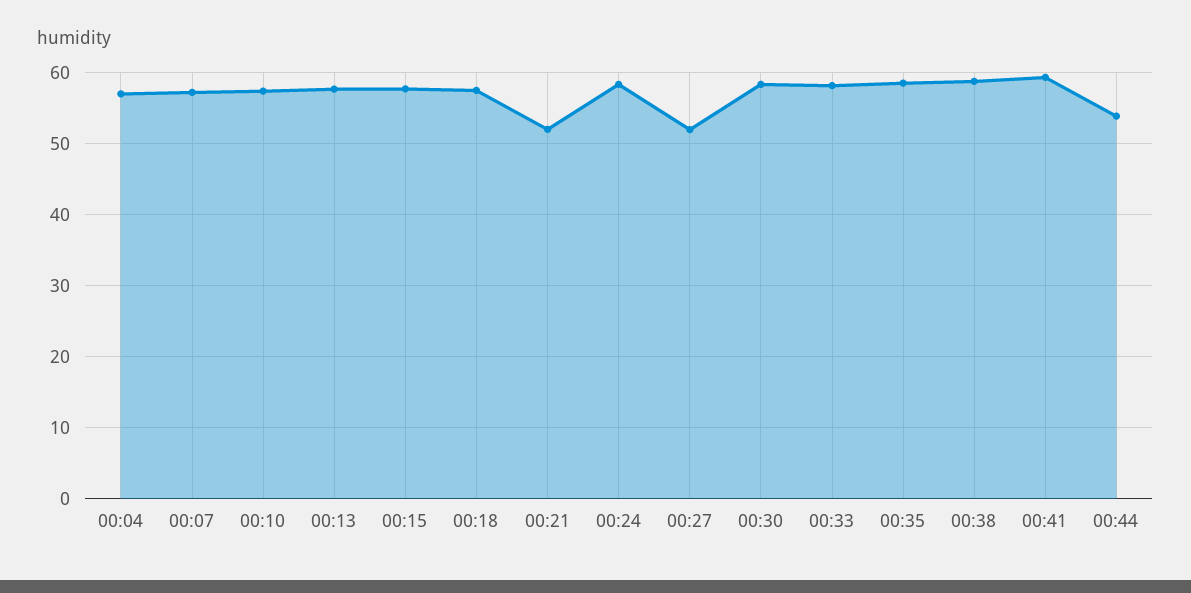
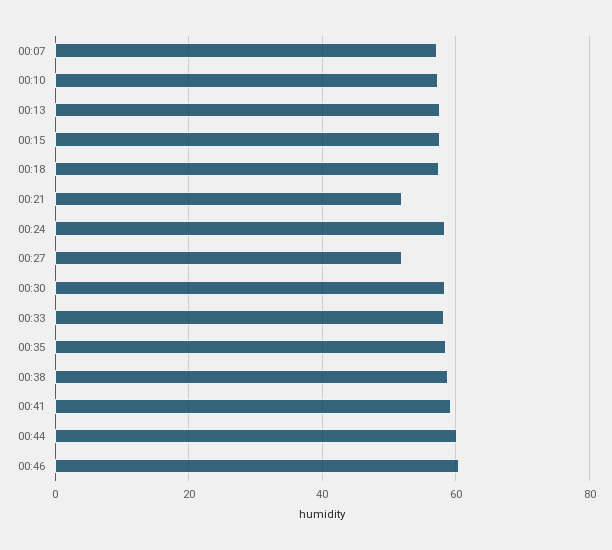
00:04: 57 -> none
00:44: 54 -> 60
00:46: none -> 60

